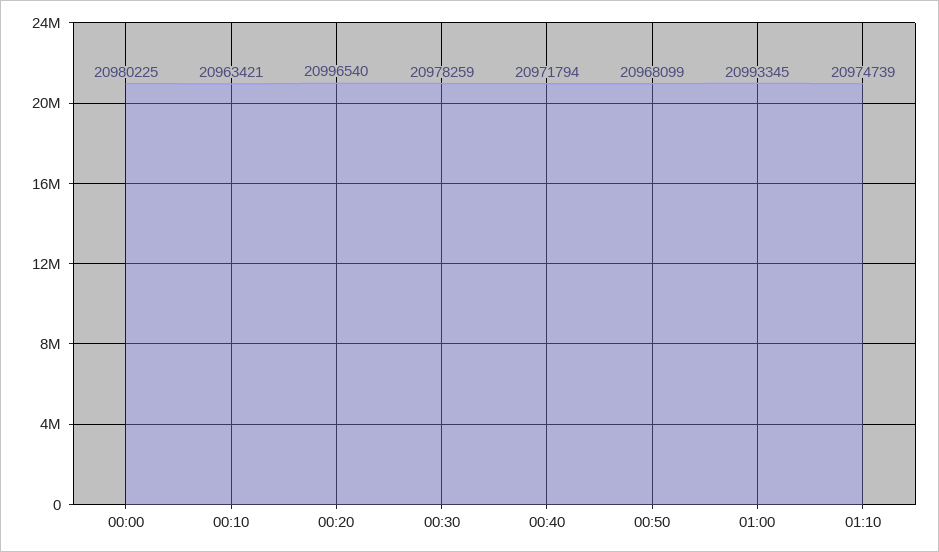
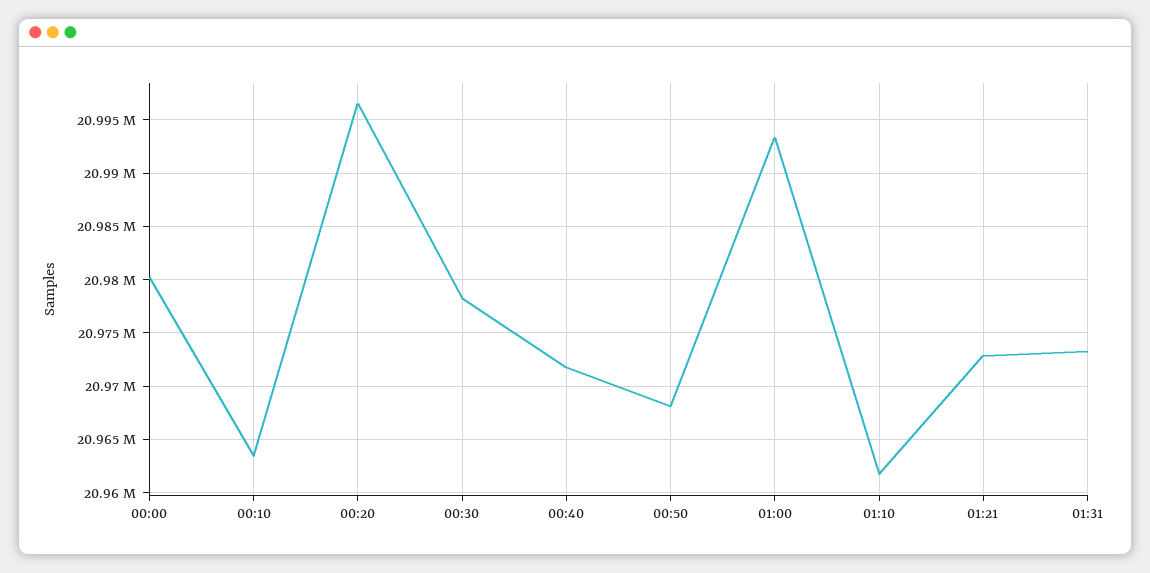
01:10: 20974739 -> 20962000
01:21: none -> 20973000
01:31: none -> 20973000

